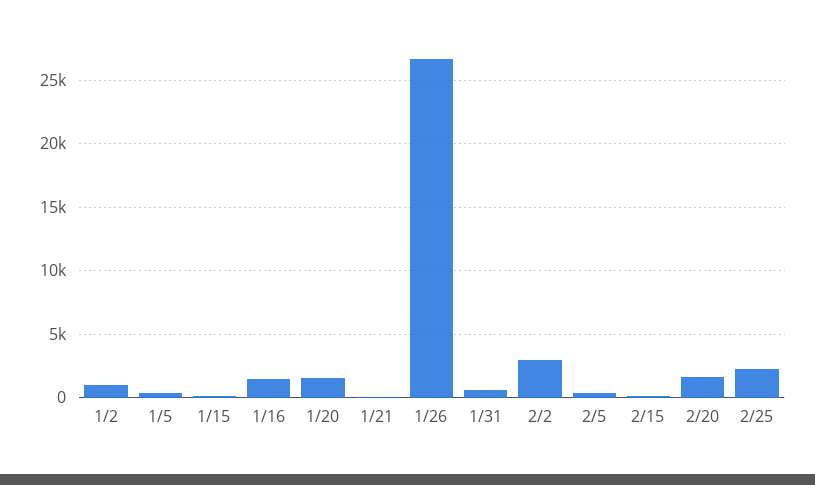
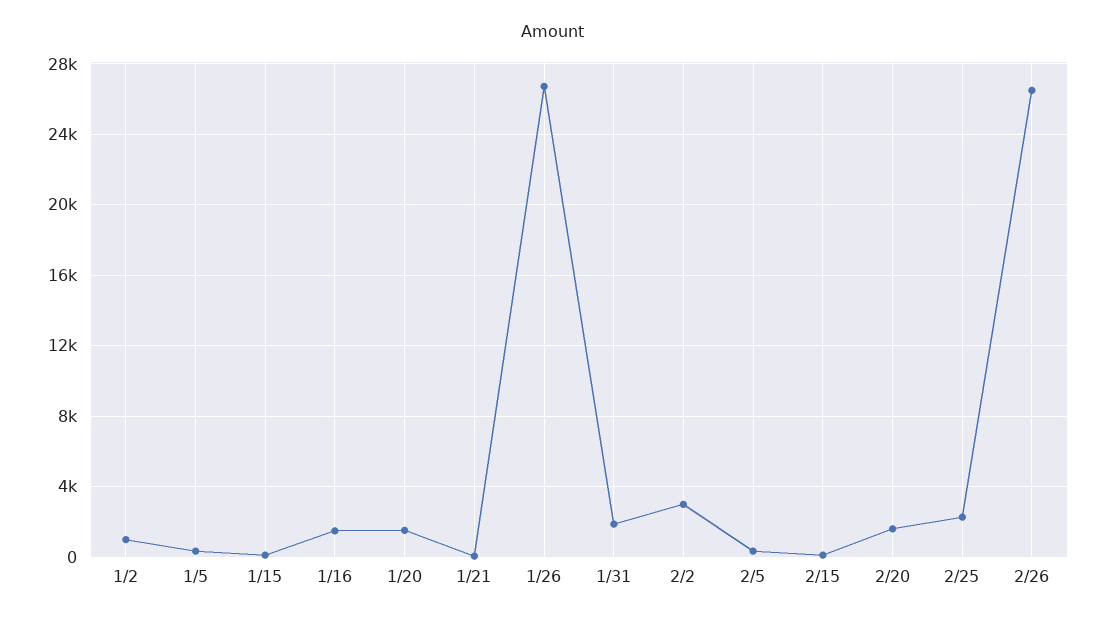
1/31: 500 -> 2000
2/26: none -> 26500

